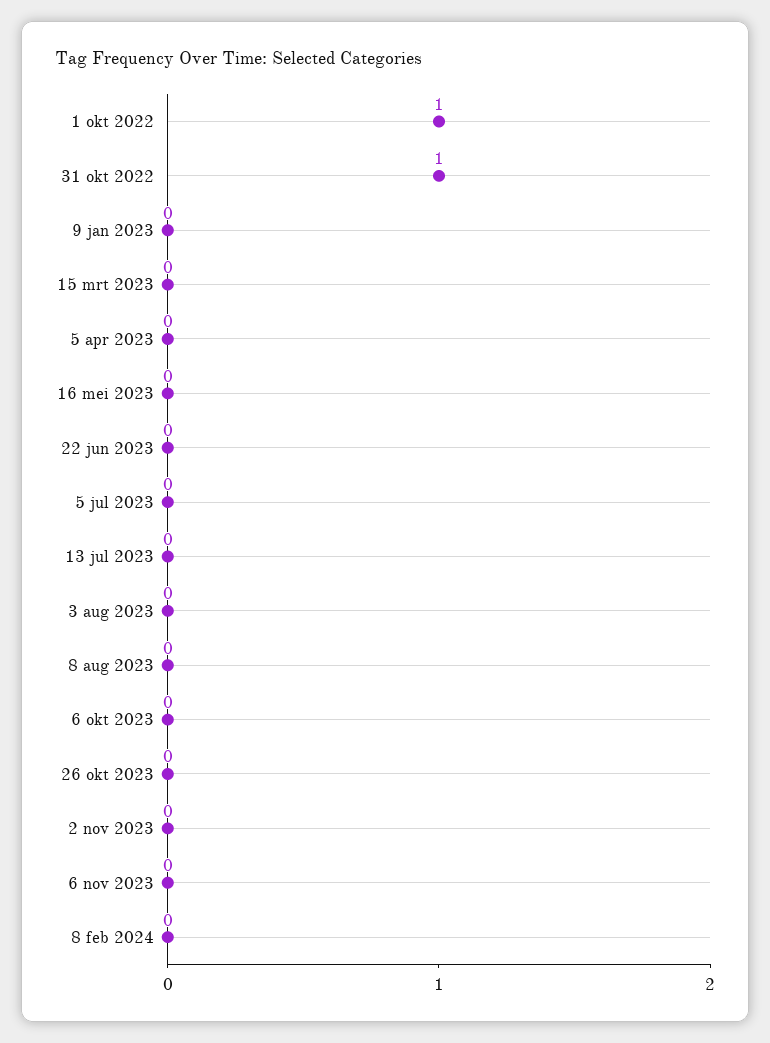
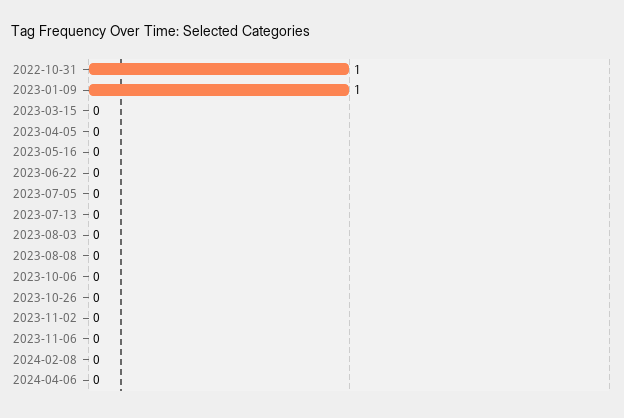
1 okt 2022: 1 -> none
9 jan 2023: 0 -> 1
2024-04-06: none -> 0

